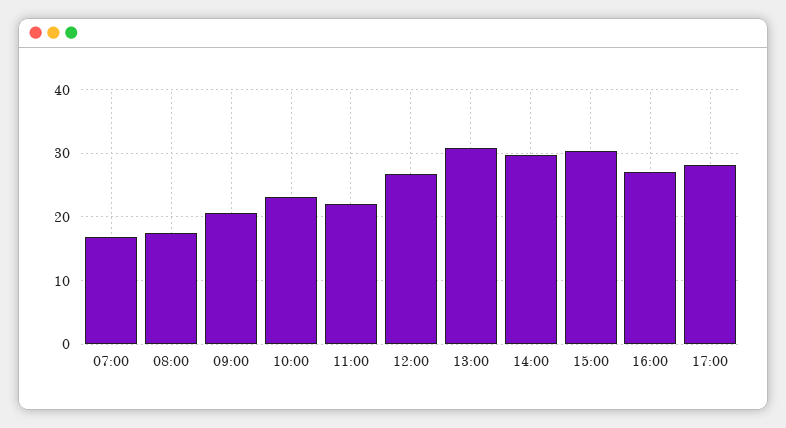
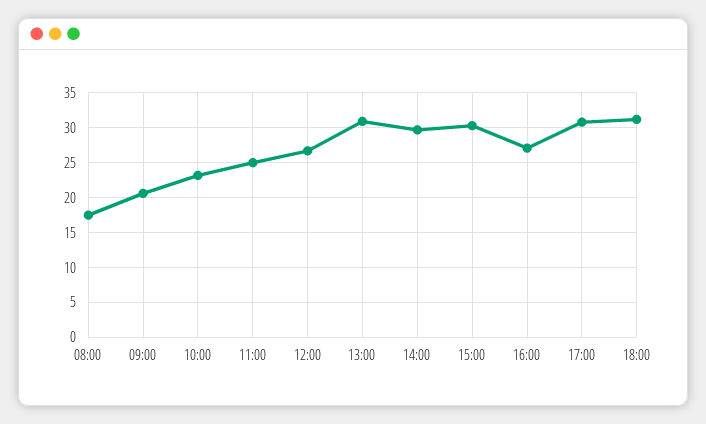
07:00: 17 -> none
11:00: 22 -> 25
17:00: 28 -> 31
18:00: none -> 31

